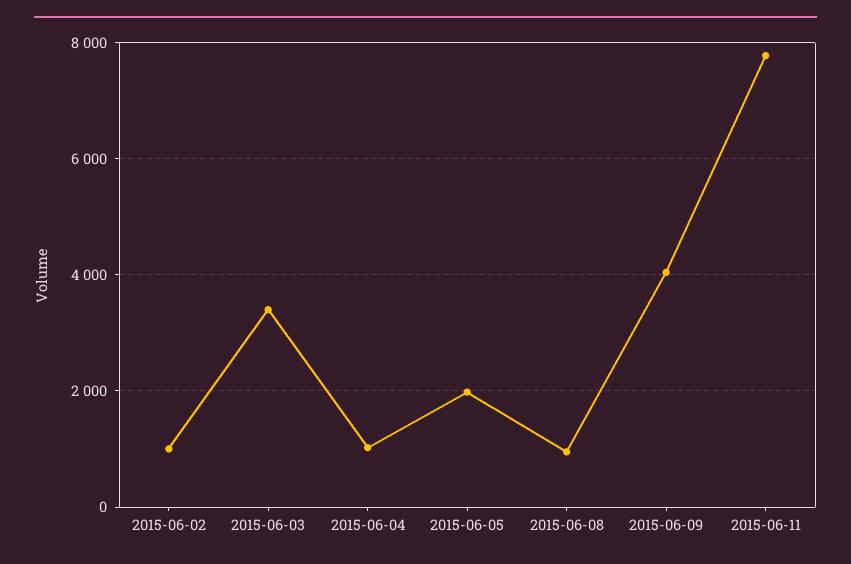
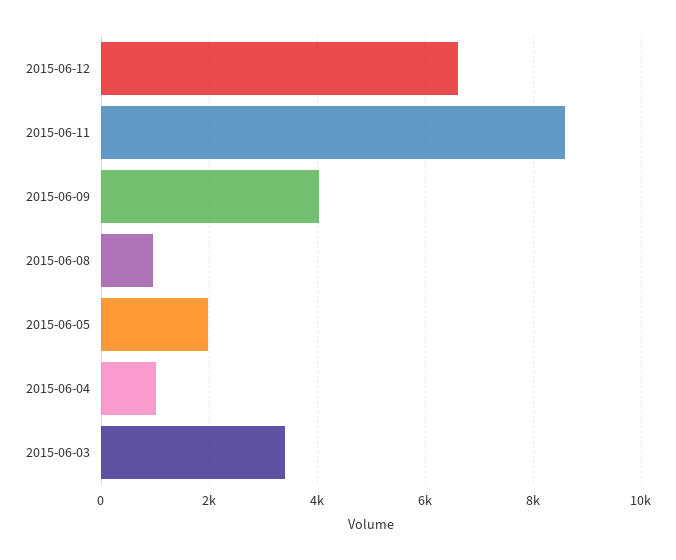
2015-06-02: 1000 -> none
2015-06-11: 7800 -> 8600
2015-06-12: none -> 6600

